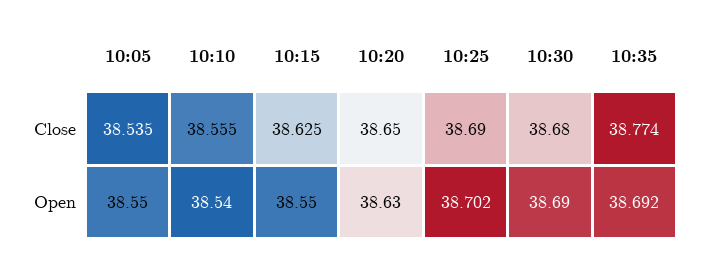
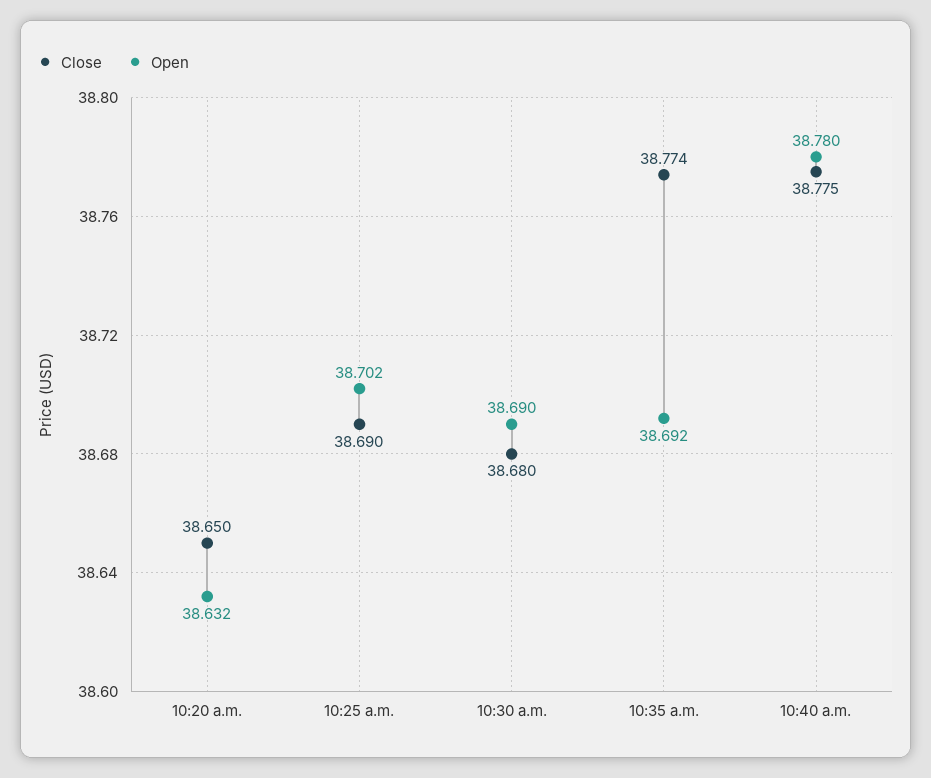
Close, 10:05: 38.535 -> none
Close, 10:10: 38.555 -> none
Close, 10:15: 38.625 -> none
Open, 10:05: 38.55 -> none
Open, 10:10: 38.54 -> none
Open, 10:15: 38.55 -> none
Open, 10:20: 38.63 -> 38.632
Close, 10:40 a.m.: none -> 38.775
Open, 10:40 a.m.: none -> 38.78

